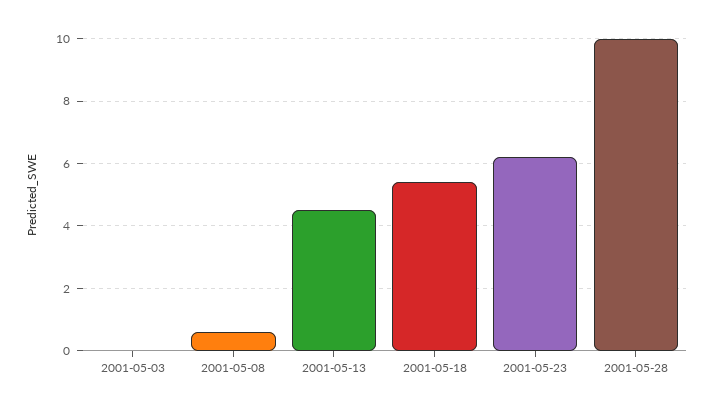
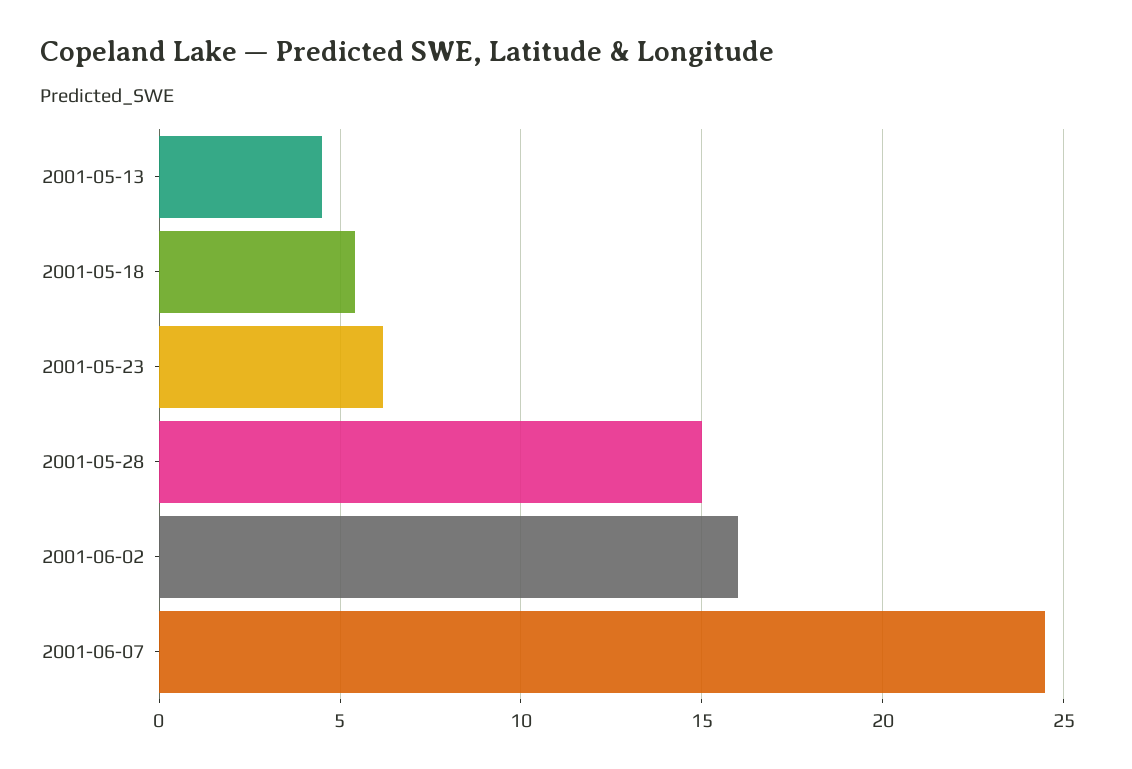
2001-05-03: 0 -> none
2001-05-08: 0.5 -> none
2001-05-28: 10 -> 15
2001-06-02: none -> 16
2001-06-07: none -> 24.5

